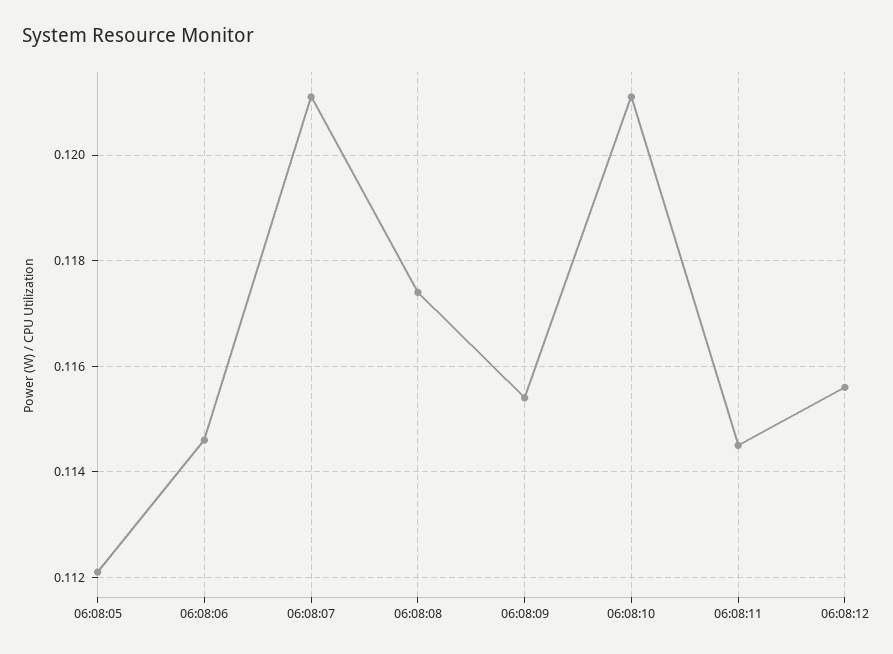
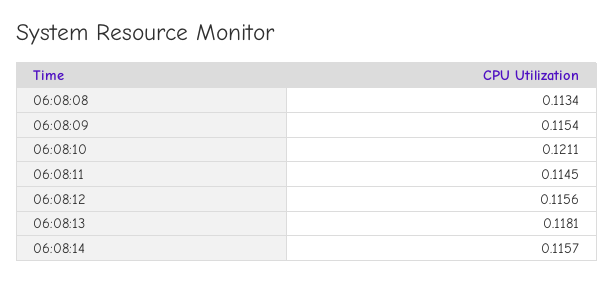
06:08:05: 0.112 -> none
06:08:06: 0.1145 -> none
06:08:07: 0.121 -> none
06:08:08: 0.1175 -> 0.1134
06:08:13: none -> 0.1181
06:08:14: none -> 0.1157

